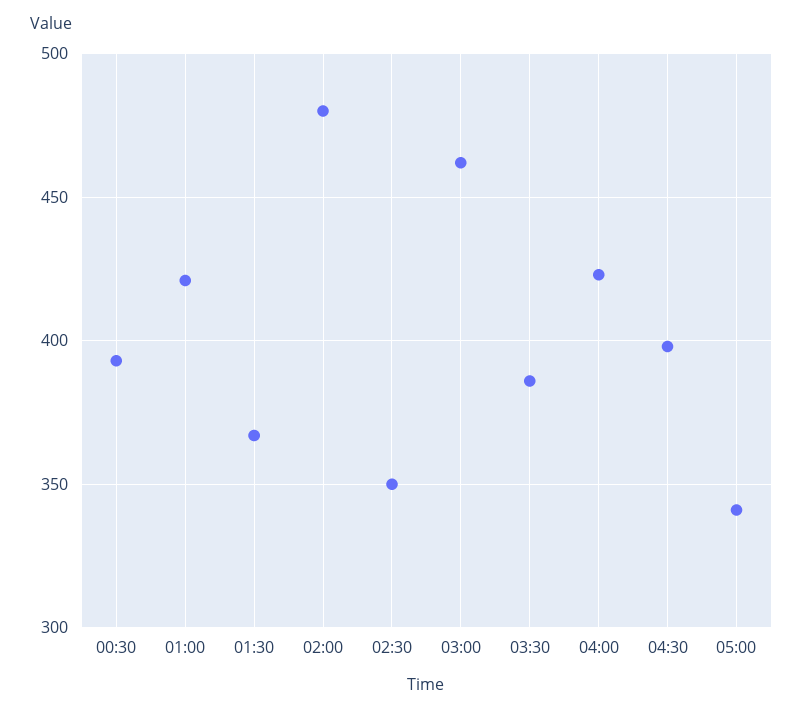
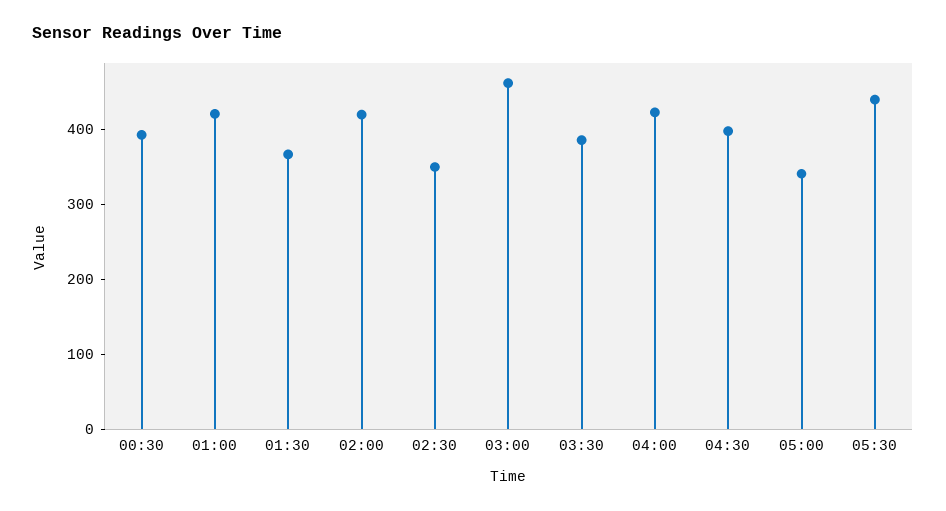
02:00: 480 -> 420
05:30: none -> 440

